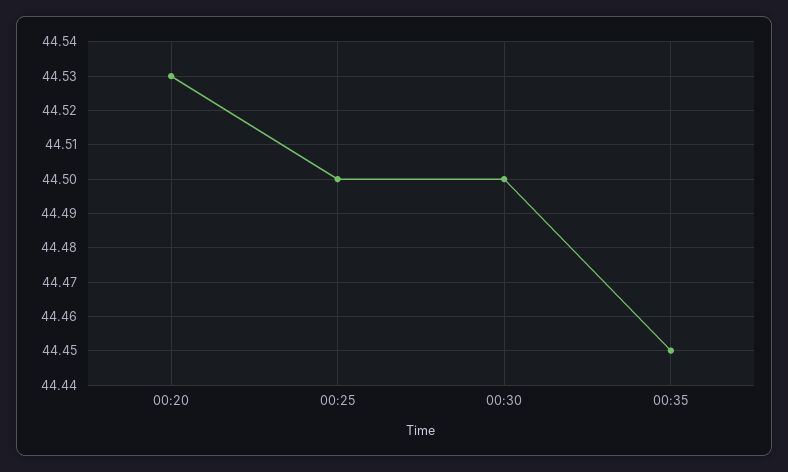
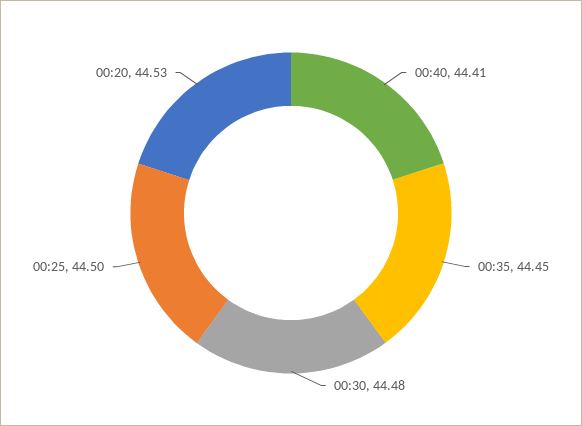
00:30: 44.5 -> 44.48
00:40: none -> 44.41

